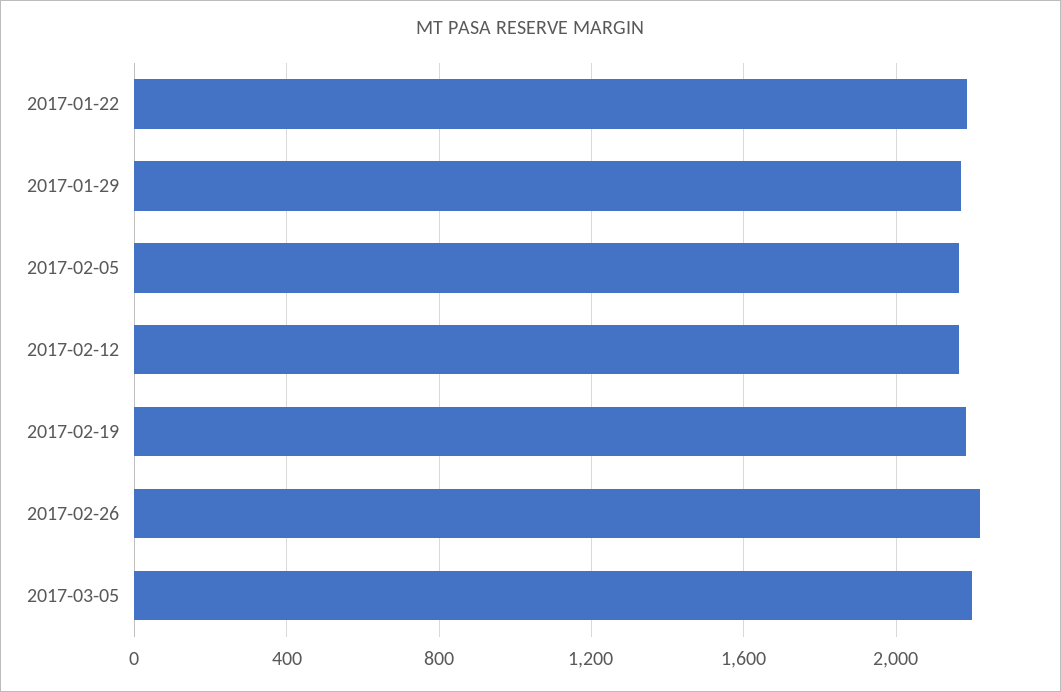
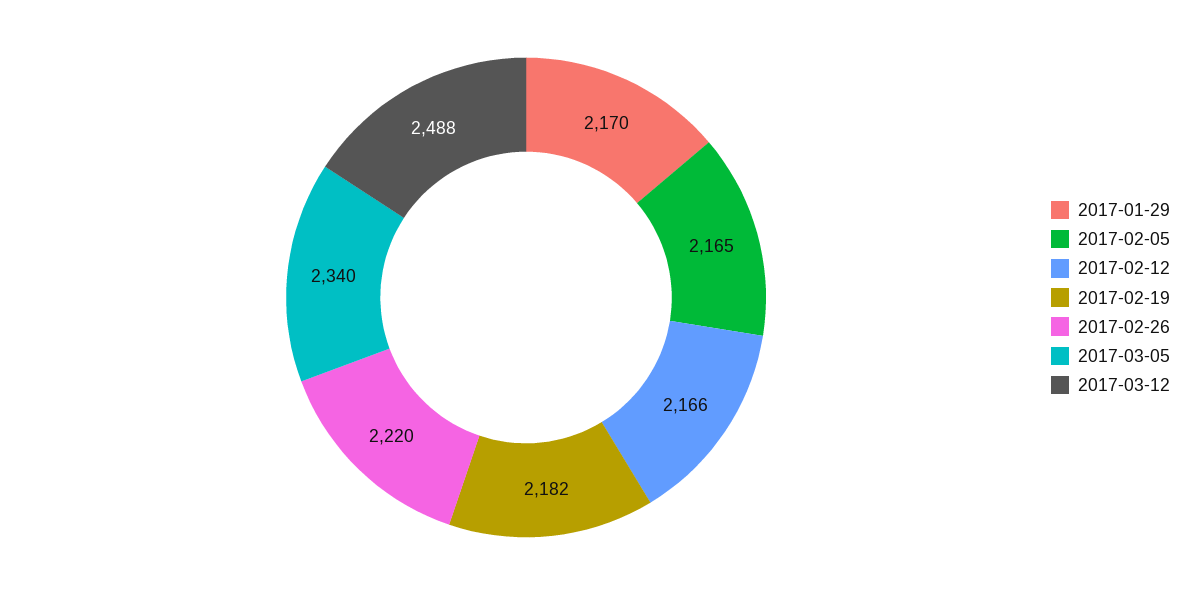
2017-01-22: 2200 -> none
2017-03-05: 2200 -> 2340
2017-03-12: none -> 2488

